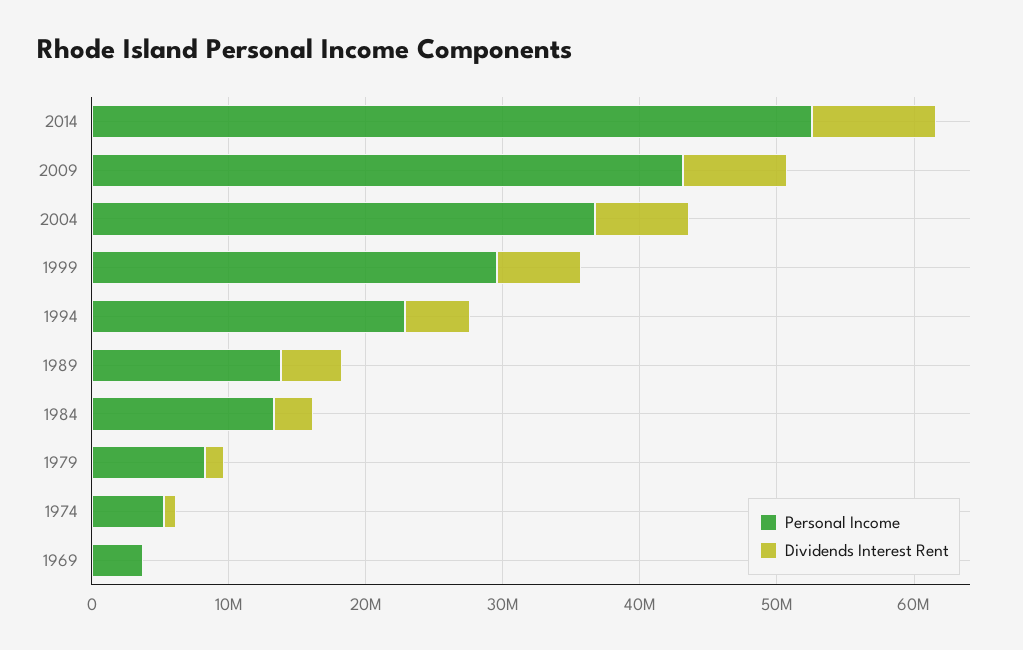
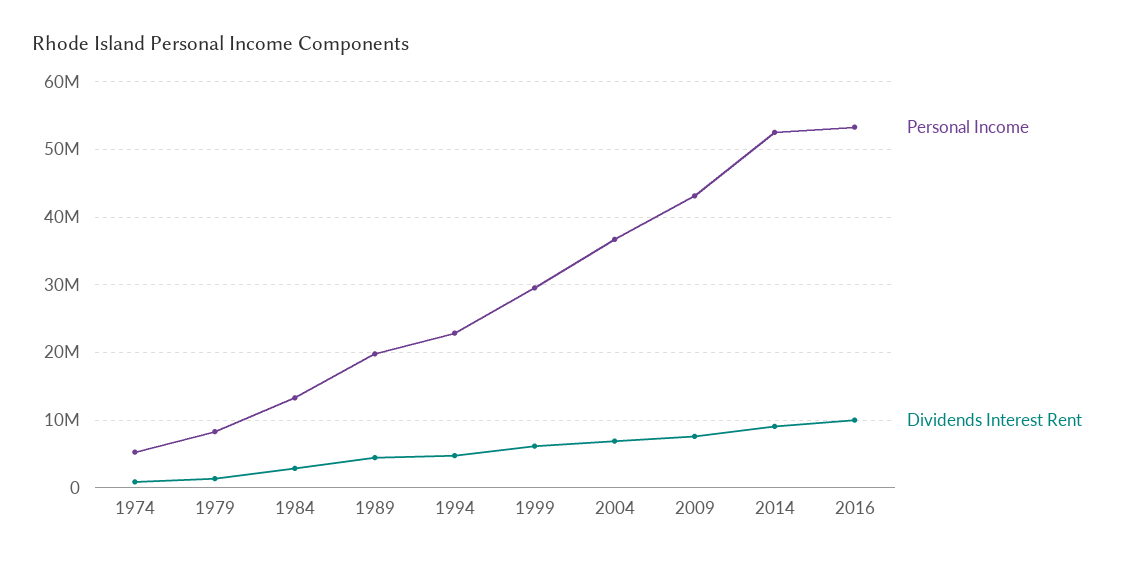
Personal Income, 1989: 14000000 -> 20000000
Personal Income, 1969: 4000000 -> none
Dividends Interest Rent, 1969: 0 -> none
Personal Income, 2016: none -> 53000000
Dividends Interest Rent, 2016: none -> 10000000

